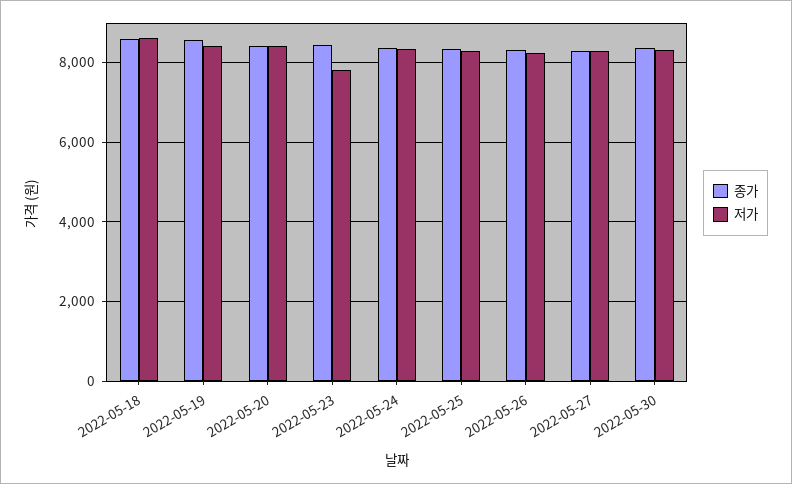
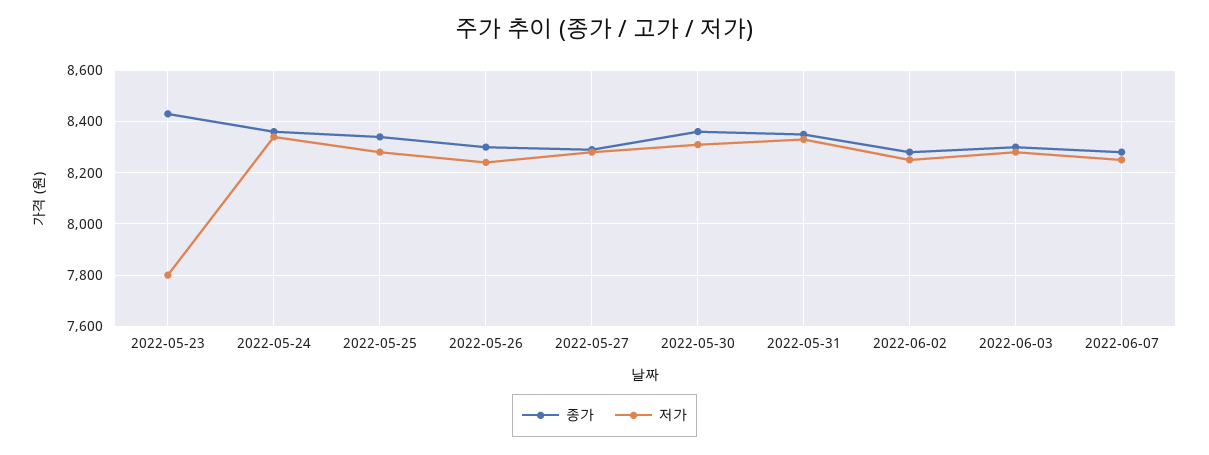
종가, 2022-05-18: 8600 -> none
저가, 2022-05-18: 8600 -> none
종가, 2022-05-19: 8600 -> none
저가, 2022-05-19: 8400 -> none
종가, 2022-05-20: 8400 -> none
저가, 2022-05-20: 8400 -> none
종가, 2022-05-31: none -> 8350
저가, 2022-05-31: none -> 8325
종가, 2022-06-02: none -> 8275
저가, 2022-06-02: none -> 8250
종가, 2022-06-03: none -> 8300
저가, 2022-06-03: none -> 8275
종가, 2022-06-07: none -> 8275
저가, 2022-06-07: none -> 8250

